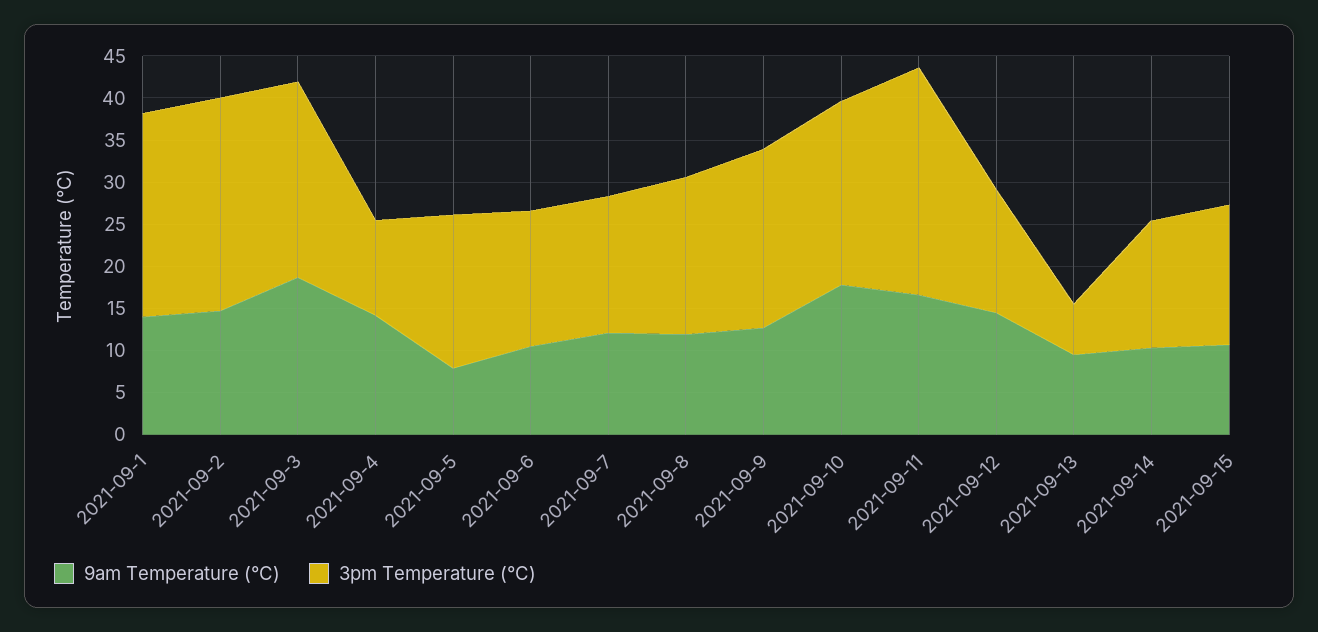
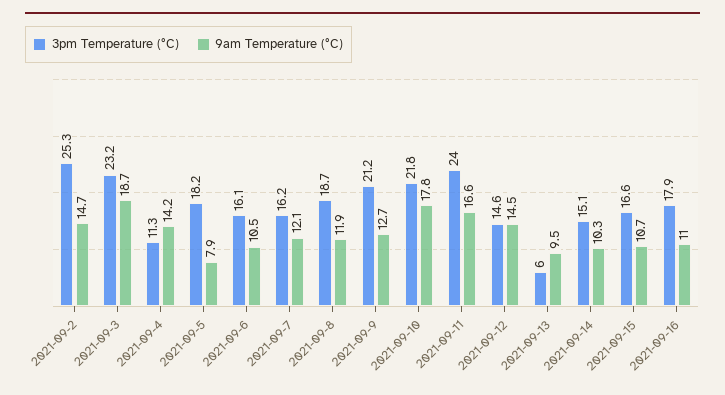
9am Temperature (°C), 2021-09-1: 14 -> none
3pm Temperature (°C), 2021-09-1: 24 -> none
3pm Temperature (°C), 2021-09-11: 27 -> 24
3pm Temperature (°C), 2021-09-16: none -> 17.9
9am Temperature (°C), 2021-09-16: none -> 11

